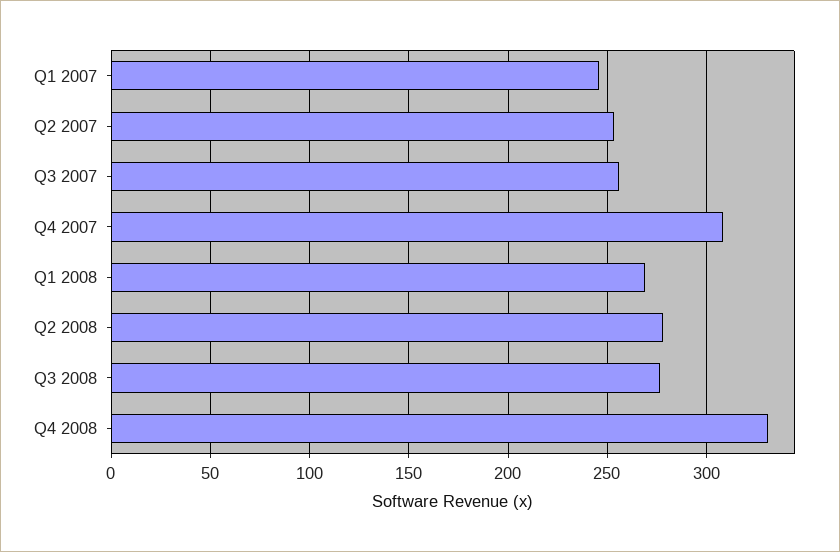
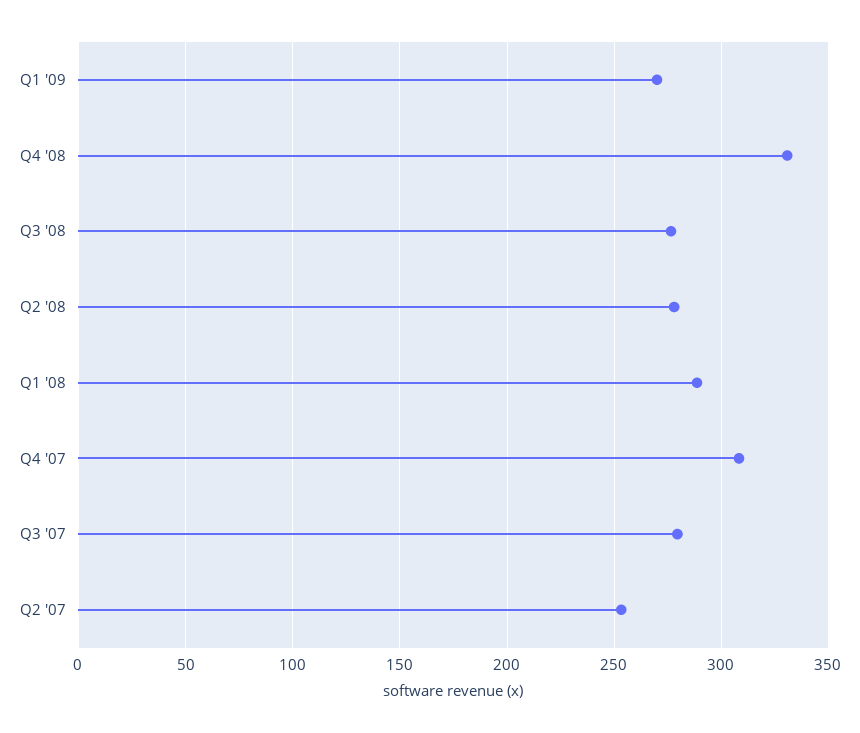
Q1 2007: 245 -> none
Q3 2007: 255 -> 280
Q1 2008: 270 -> 290
Q1 '09: none -> 270

